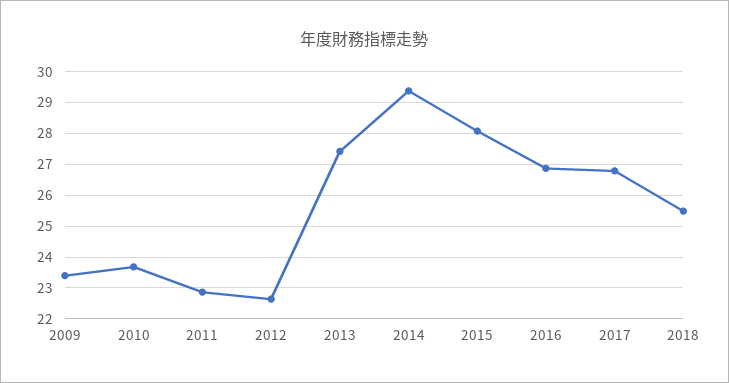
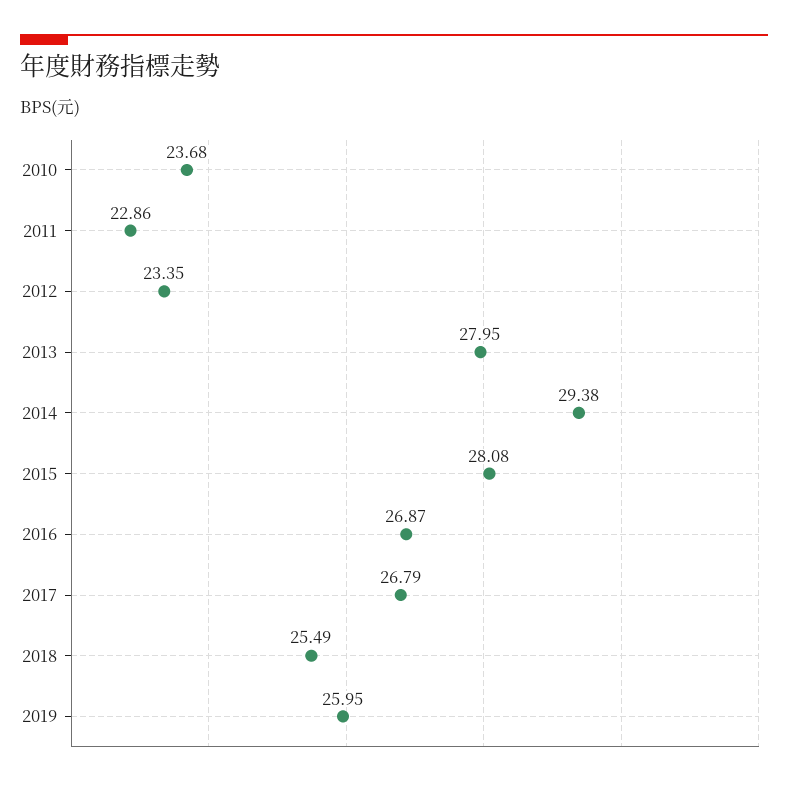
2009: 23.4 -> none
2012: 22.6 -> 23.35
2013: 27.4 -> 27.95
2019: none -> 25.95

